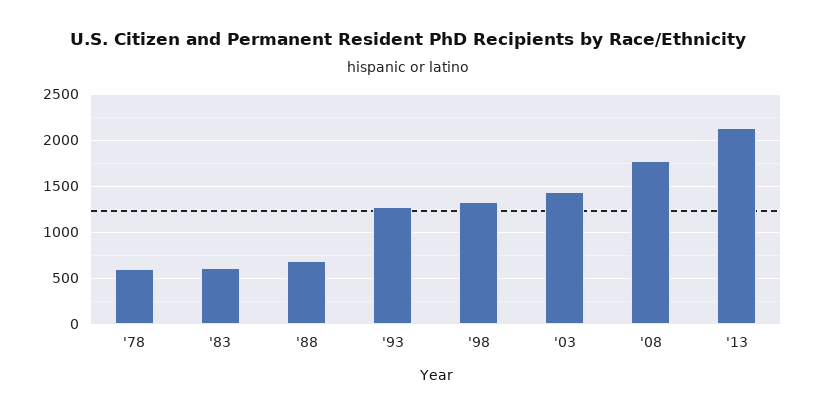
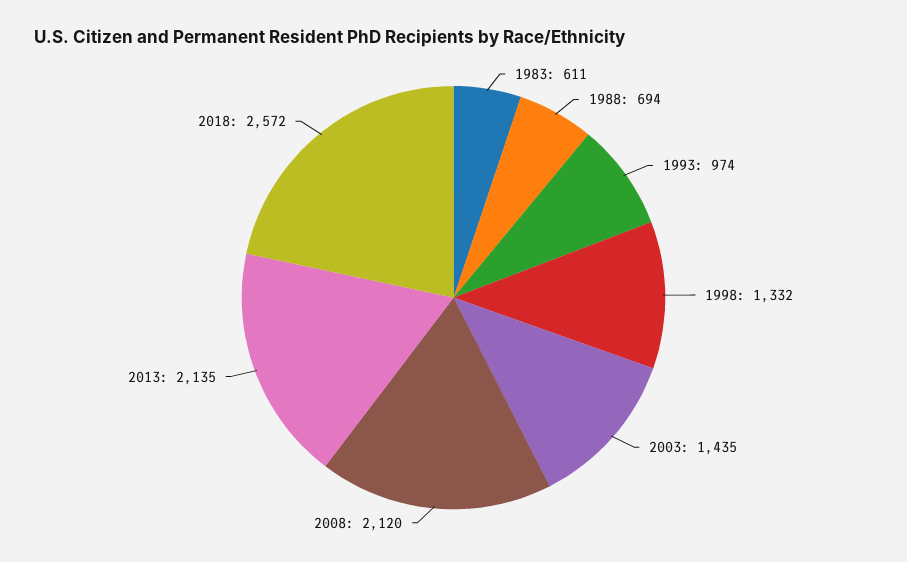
'78: 600 -> none
'93: 1300 -> 974
'08: 1800 -> 2120
2018: none -> 2572

